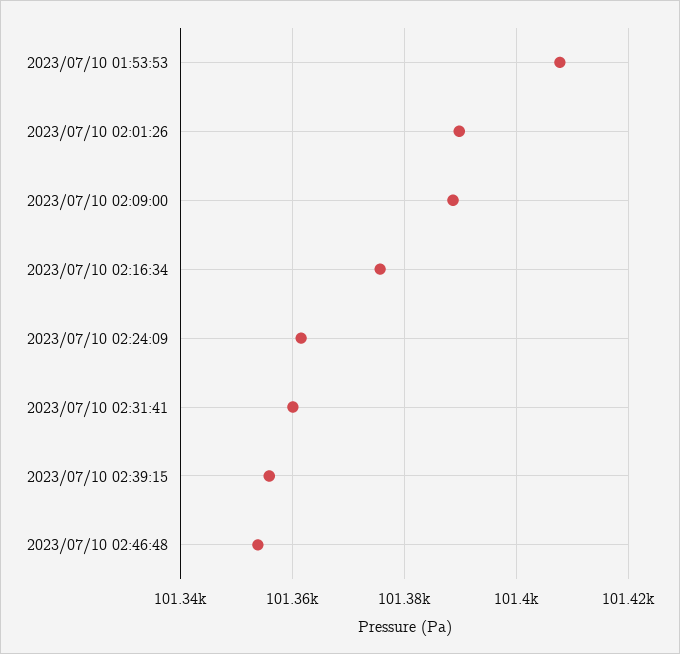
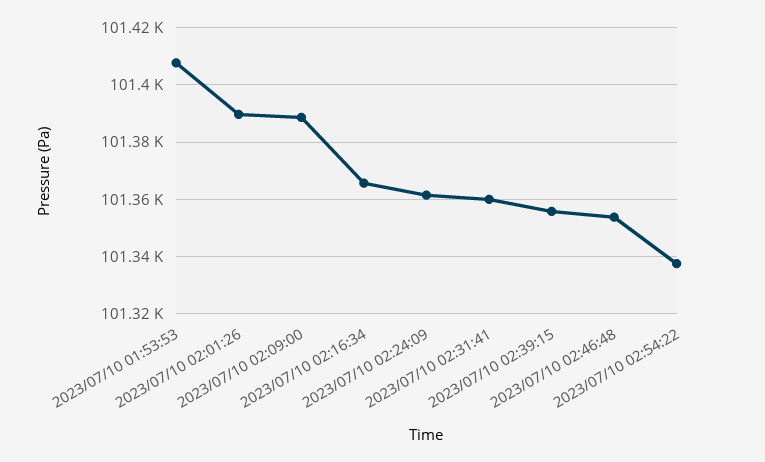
2023/07/10 02:16:34: 101376 -> 101365
2023/07/10 02:54:22: none -> 101337.5

